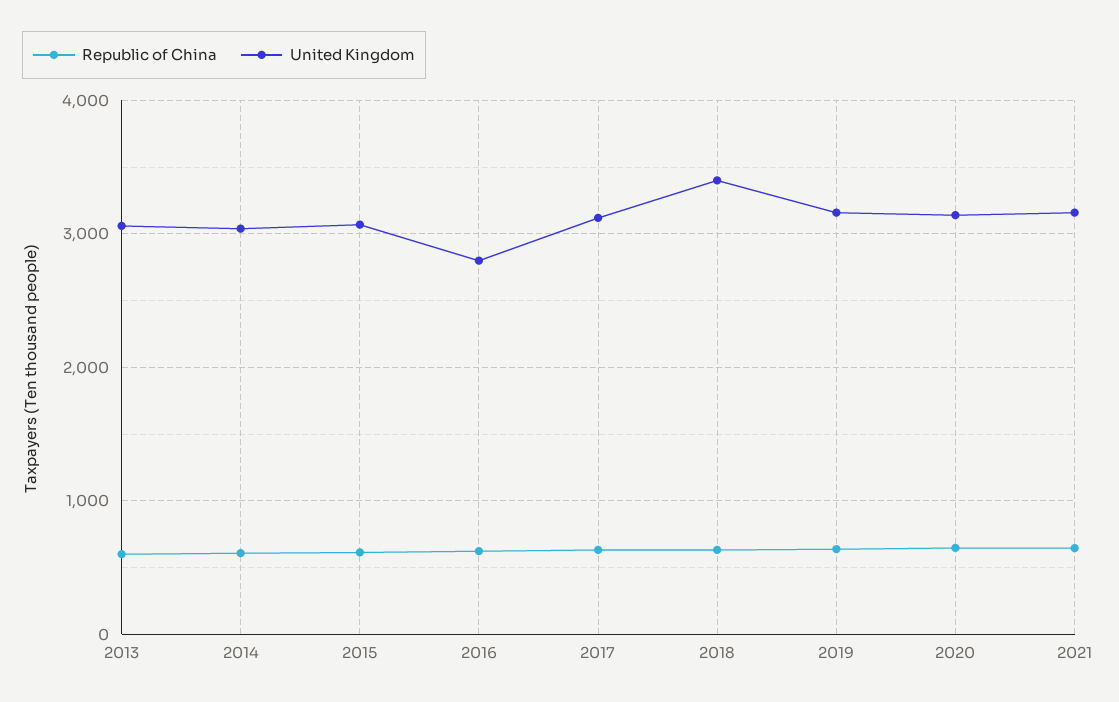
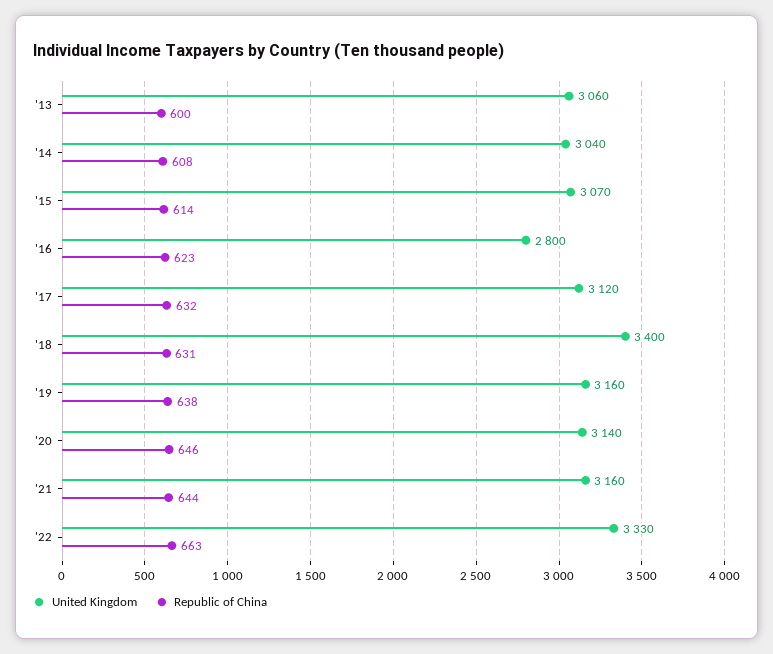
United Kingdom, '22: none -> 3330
Republic of China, '22: none -> 663

